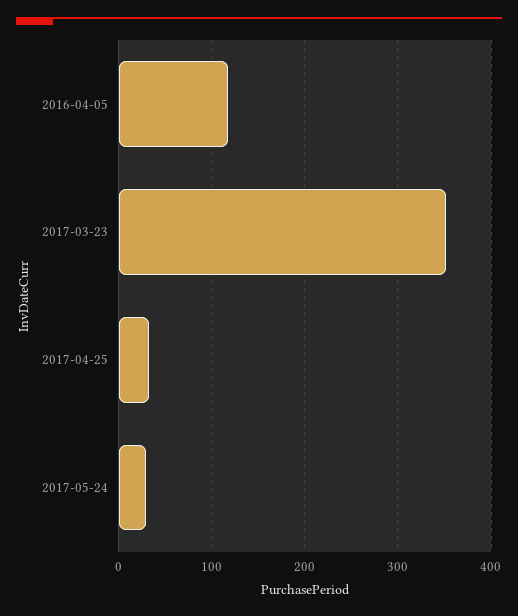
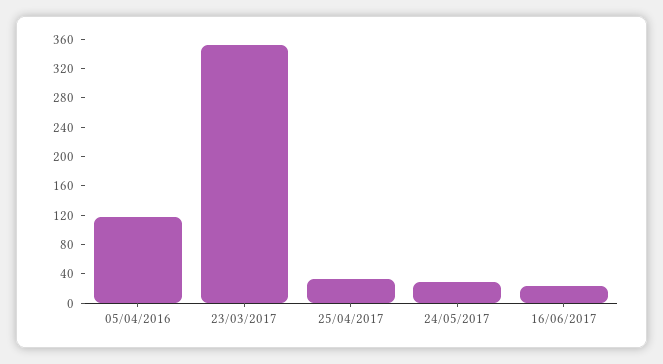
16/06/2017: none -> 20

